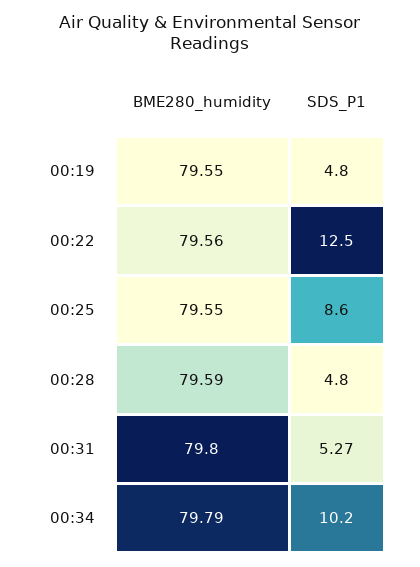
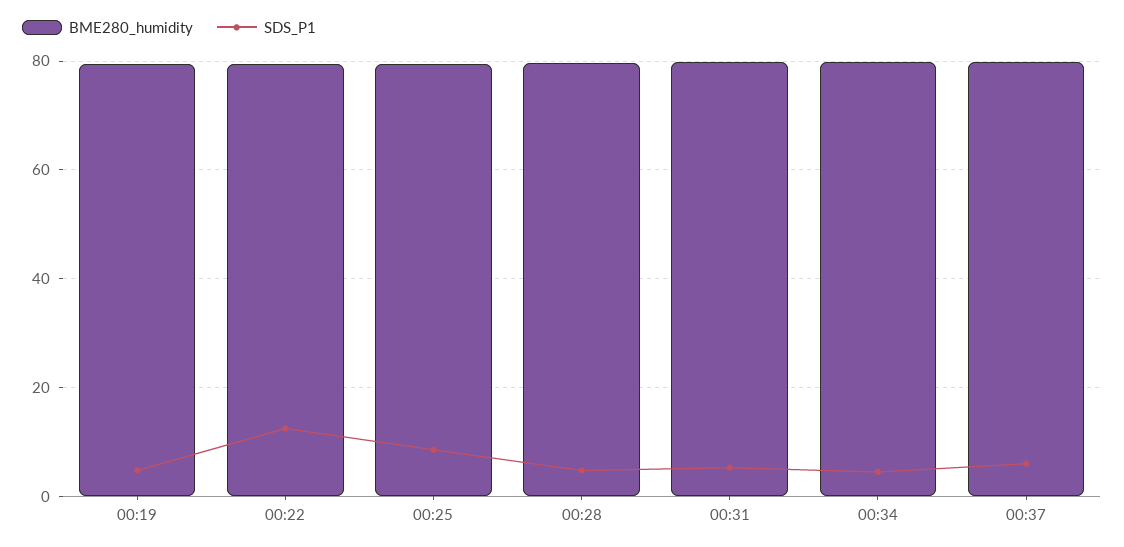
SDS_P1, 00:34: 10.2 -> 4
BME280_humidity, 00:37: none -> 80
SDS_P1, 00:37: none -> 6

